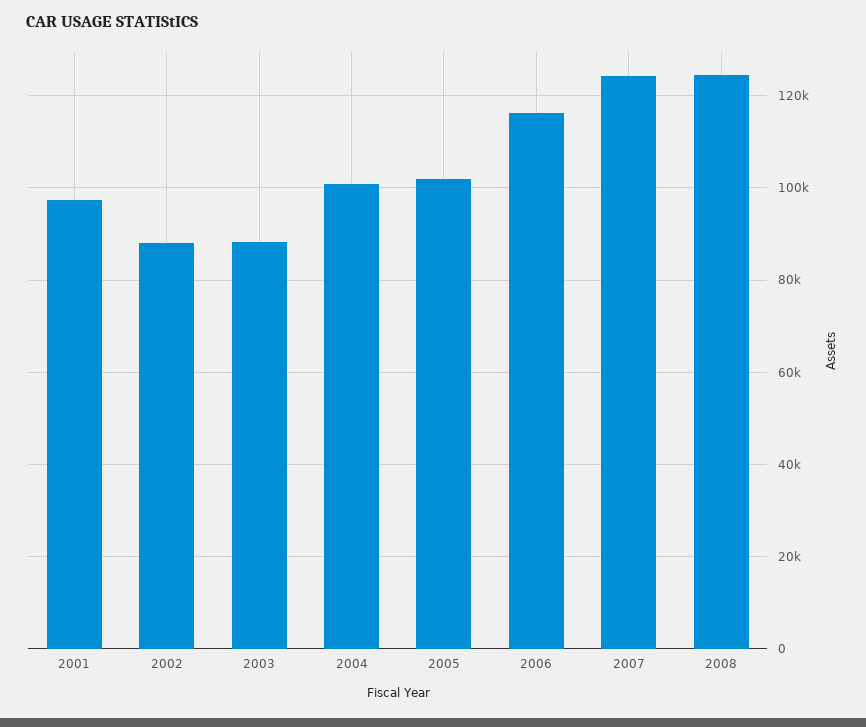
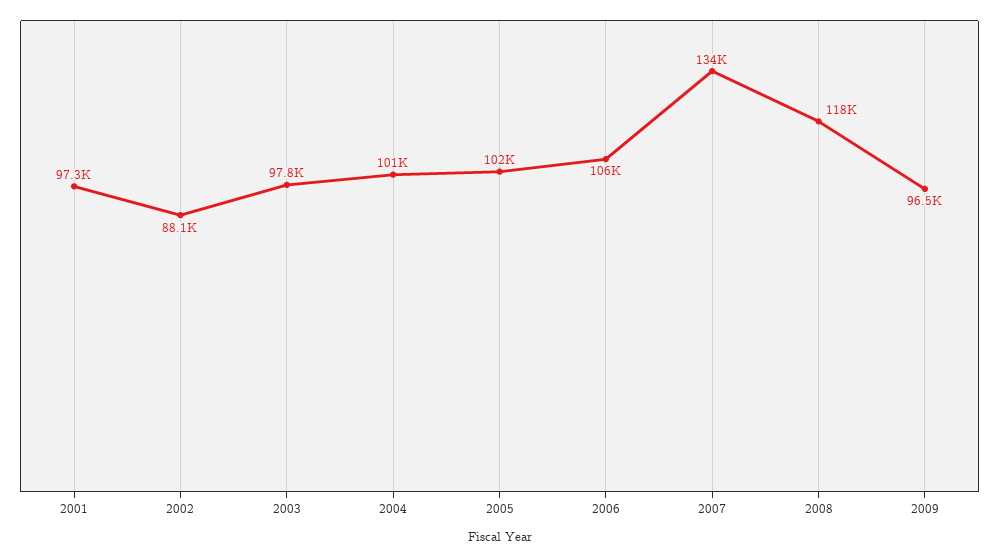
2003: 88000 -> 97800
2006: 116000 -> 106000
2007: 124000 -> 134000
2008: 124000 -> 118000
2009: none -> 96500

